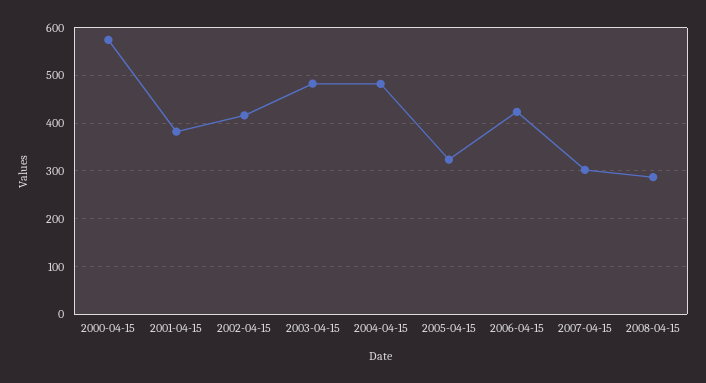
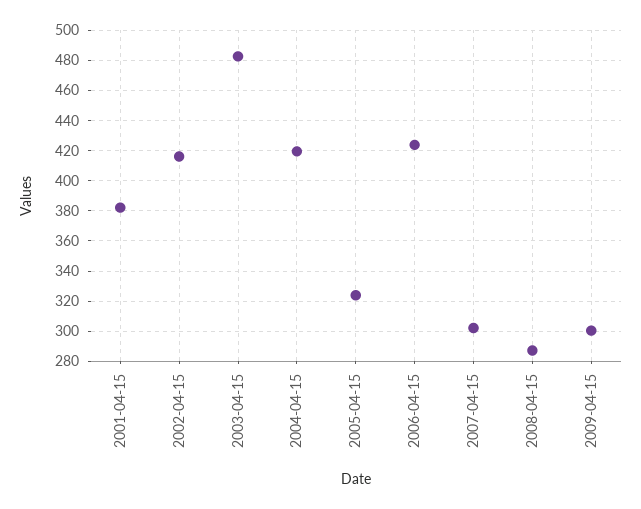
2000-04-15: 580 -> none
2004-04-15: 480 -> 420
2009-04-15: none -> 300

